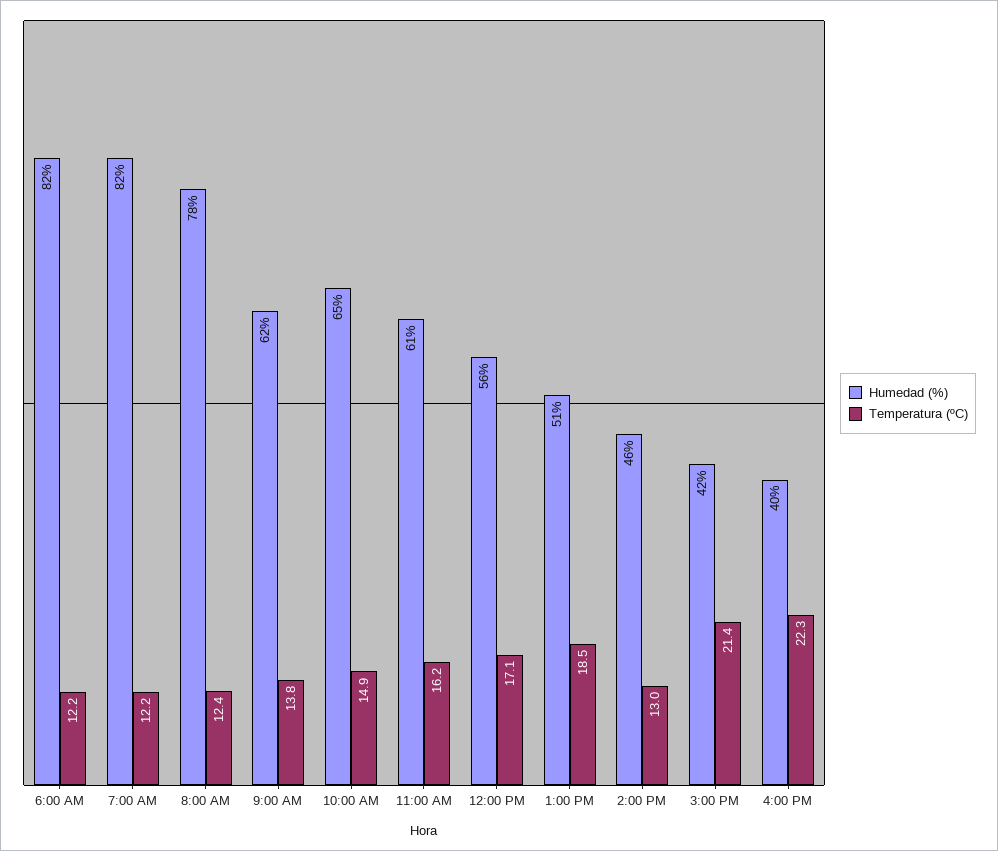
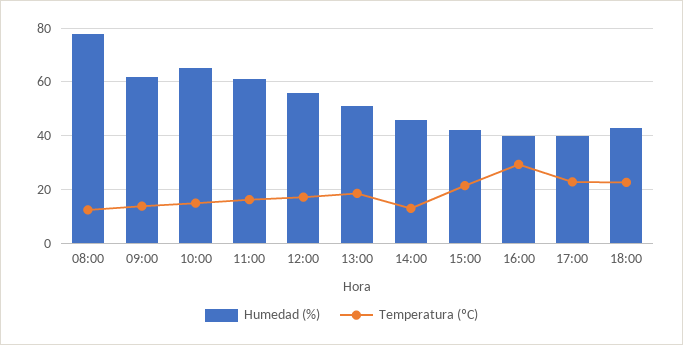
Humedad (%), 6:00 AM: 82 -> none
Temperatura (ºC), 6:00 AM: 12.2 -> none
Humedad (%), 7:00 AM: 82 -> none
Temperatura (ºC), 7:00 AM: 12.2 -> none
Temperatura (ºC), 4:00 PM: 22.3 -> 30
Humedad (%), 17:00: none -> 40
Temperatura (ºC), 17:00: none -> 22.5
Humedad (%), 18:00: none -> 42.5
Temperatura (ºC), 18:00: none -> 22.5

